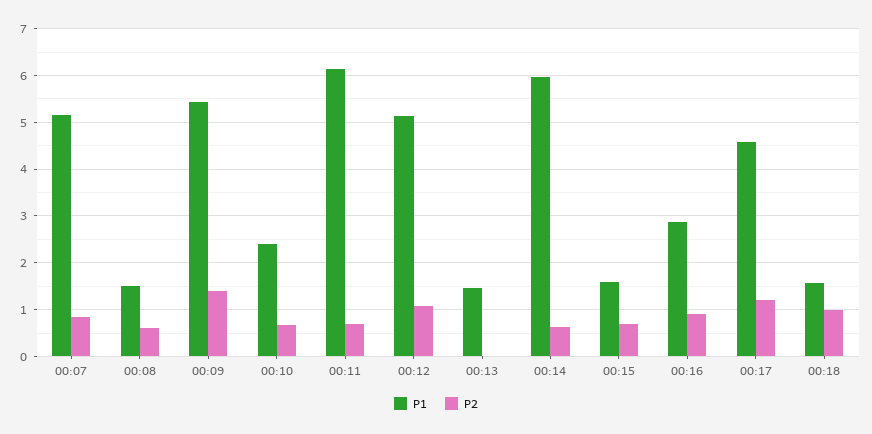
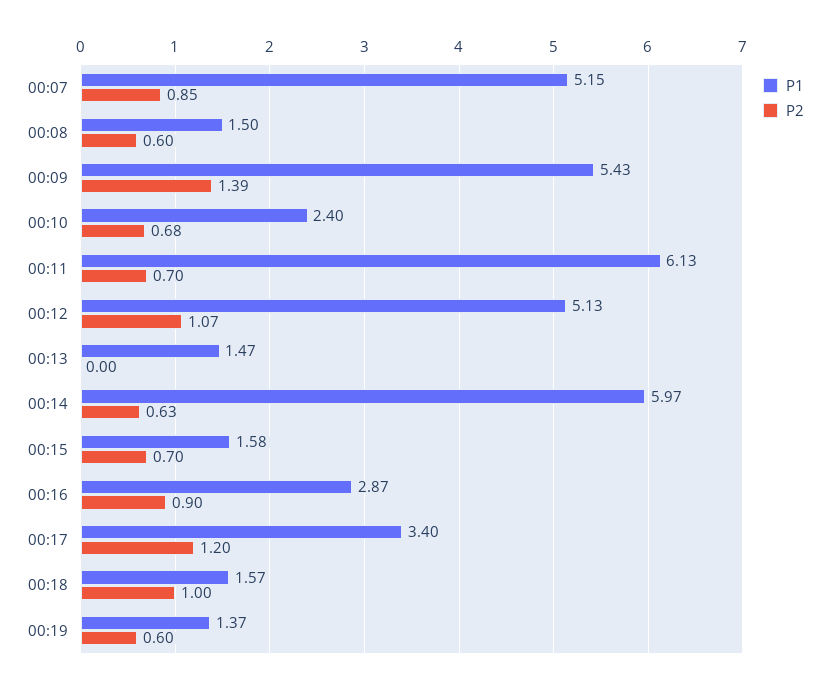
P1, 00:17: 4.6 -> 3.4
P1, 00:19: none -> 1.37
P2, 00:19: none -> 0.6

